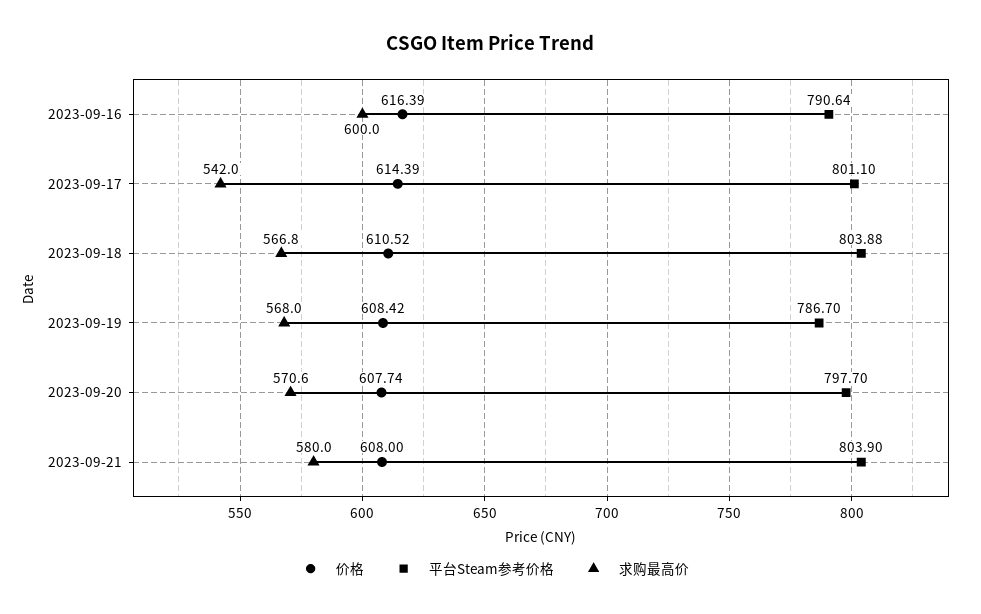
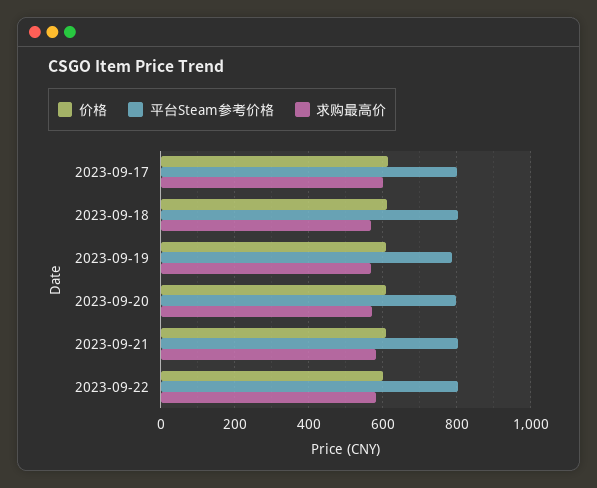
价格, 2023-09-16: 616.39 -> none
平台Steam参考价格, 2023-09-16: 790.64 -> none
求购最高价, 2023-09-16: 600 -> none
求购最高价, 2023-09-17: 542 -> 600
价格, 2023-09-22: none -> 600
平台Steam参考价格, 2023-09-22: none -> 800
求购最高价, 2023-09-22: none -> 580

